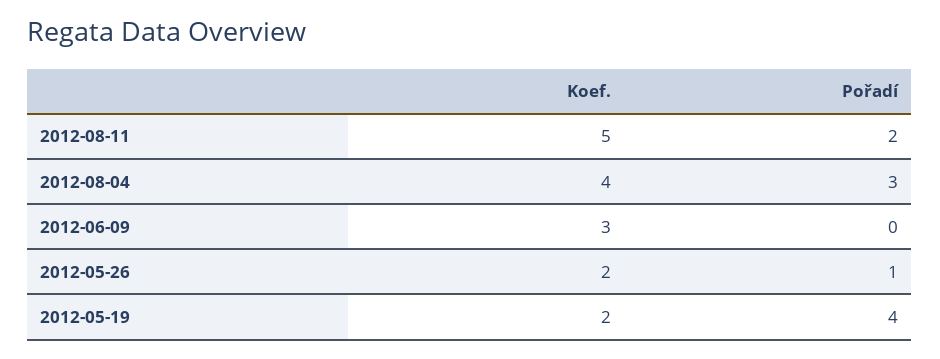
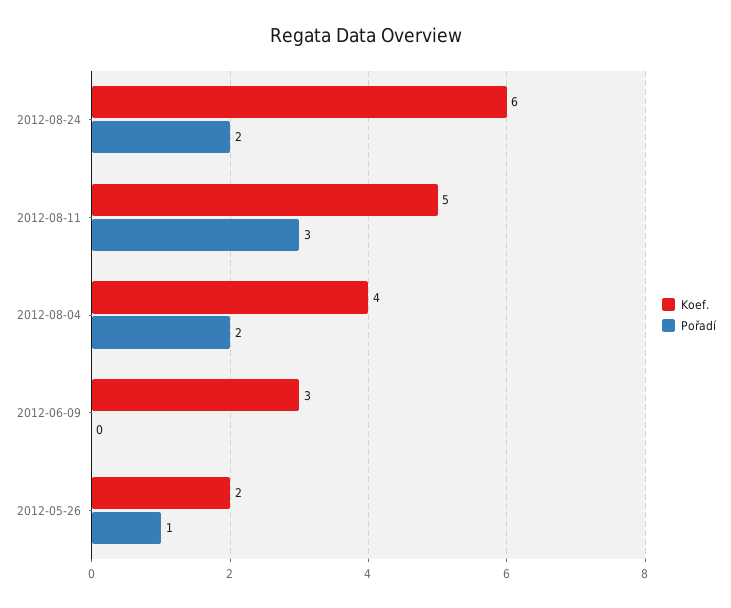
Pořadí, 2012-08-11: 2 -> 3
Pořadí, 2012-08-04: 3 -> 2
Koef., 2012-05-19: 2 -> none
Pořadí, 2012-05-19: 4 -> none
Koef., 2012-08-24: none -> 6
Pořadí, 2012-08-24: none -> 2

